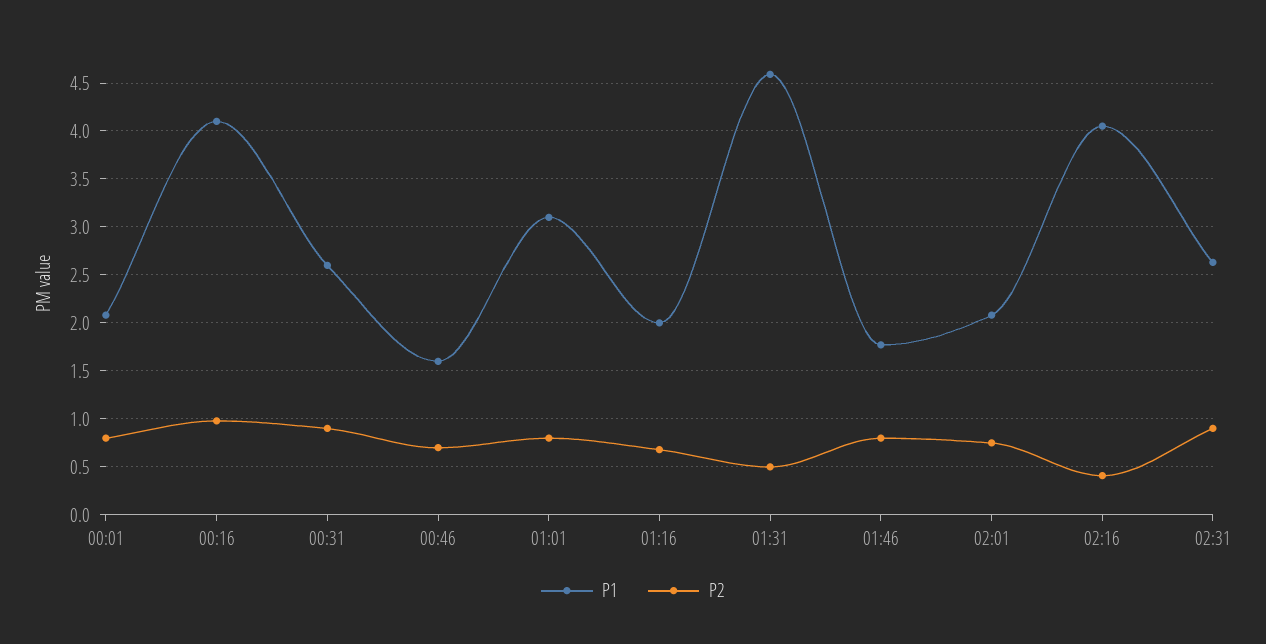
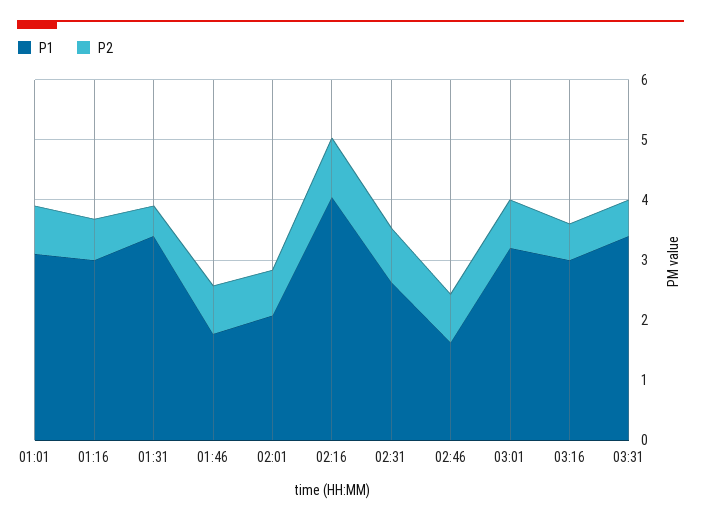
P1, 00:01: 2.1 -> none
P2, 00:01: 0.8 -> none
P1, 00:16: 4.1 -> none
P2, 00:16: 1 -> none
P1, 00:31: 2.6 -> none
P2, 00:31: 0.9 -> none
P1, 00:46: 1.6 -> none
P2, 00:46: 0.7 -> none
P1, 01:16: 2 -> 3
P1, 01:31: 4.6 -> 3.4
P2, 02:16: 0.4 -> 1
P1, 02:46: none -> 1.6
P2, 02:46: none -> 0.8
P1, 03:01: none -> 3.2
P2, 03:01: none -> 0.8
P1, 03:16: none -> 3
P2, 03:16: none -> 0.6
P1, 03:31: none -> 3.4
P2, 03:31: none -> 0.6

